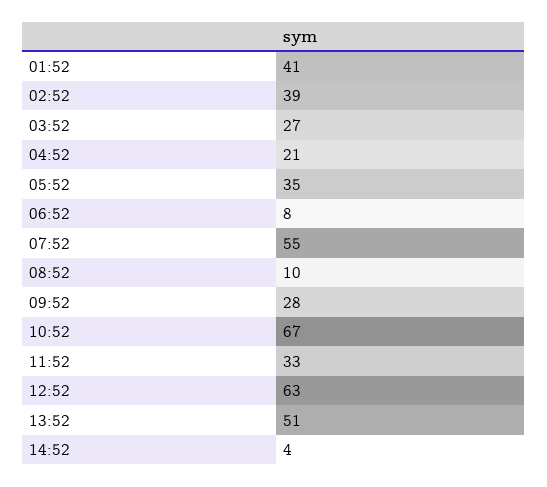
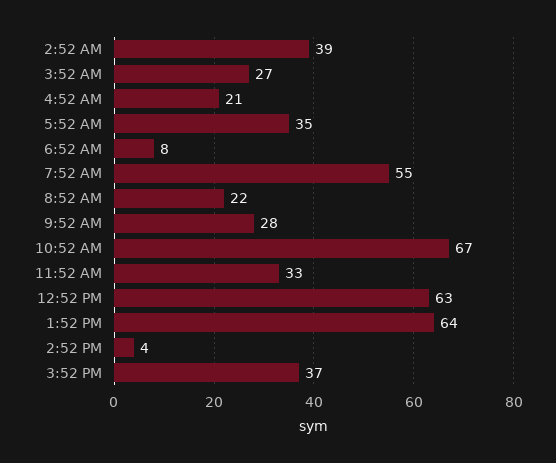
01:52: 41 -> none
08:52: 10 -> 22
13:52: 51 -> 64
3:52 PM: none -> 37

